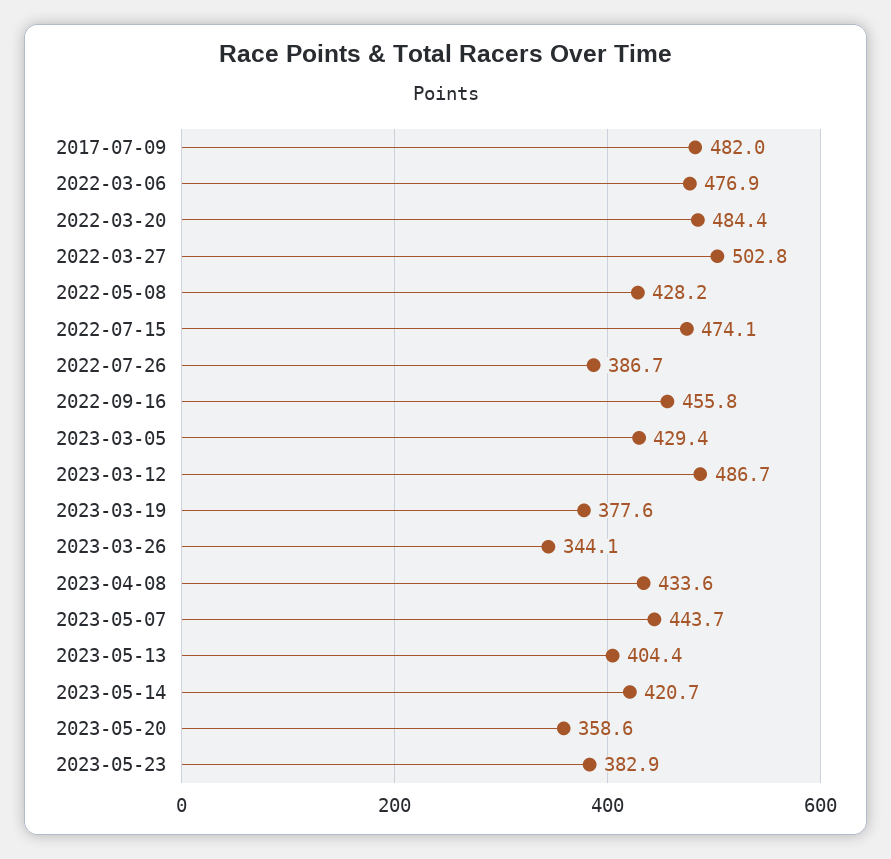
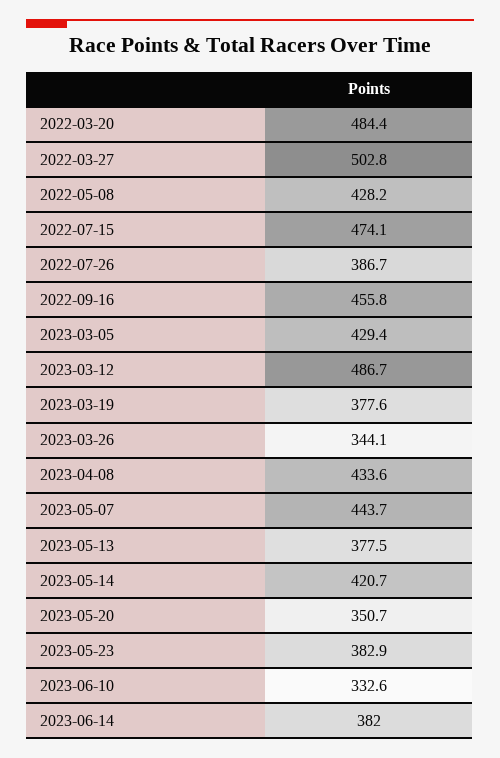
2017-07-09: 482 -> none
2022-03-06: 476.9 -> none
2023-05-13: 404.4 -> 377.5
2023-05-20: 358.6 -> 350.7
2023-06-10: none -> 332.6
2023-06-14: none -> 382

